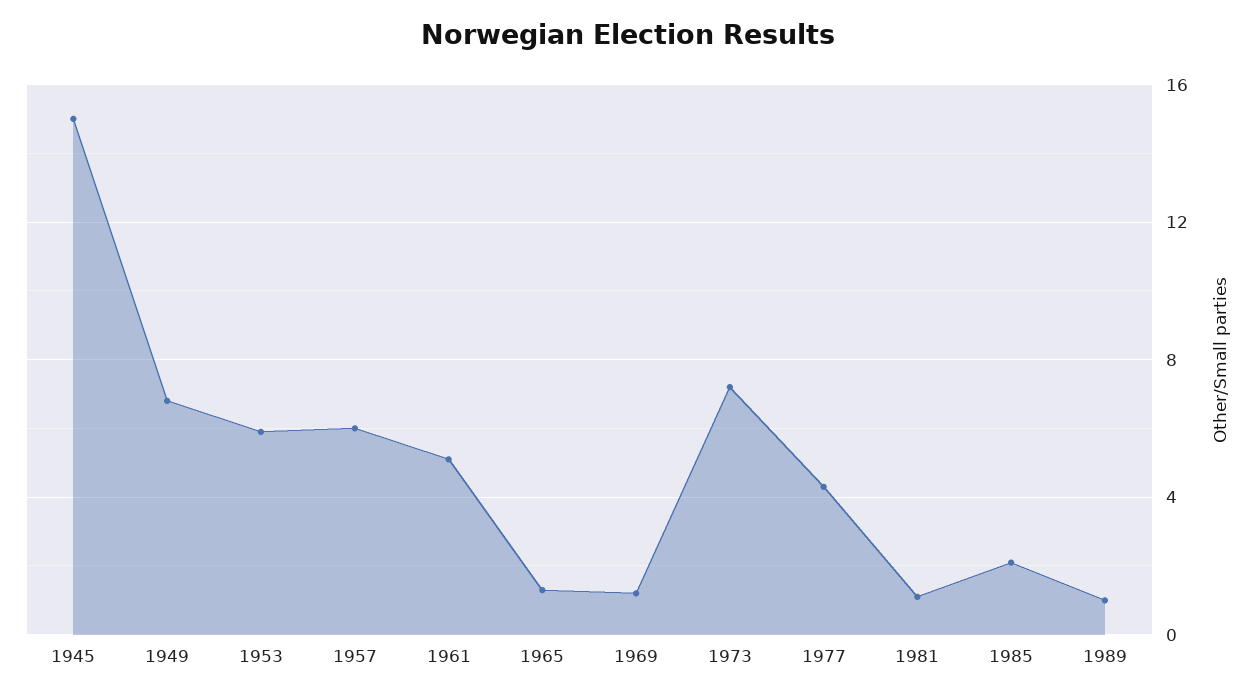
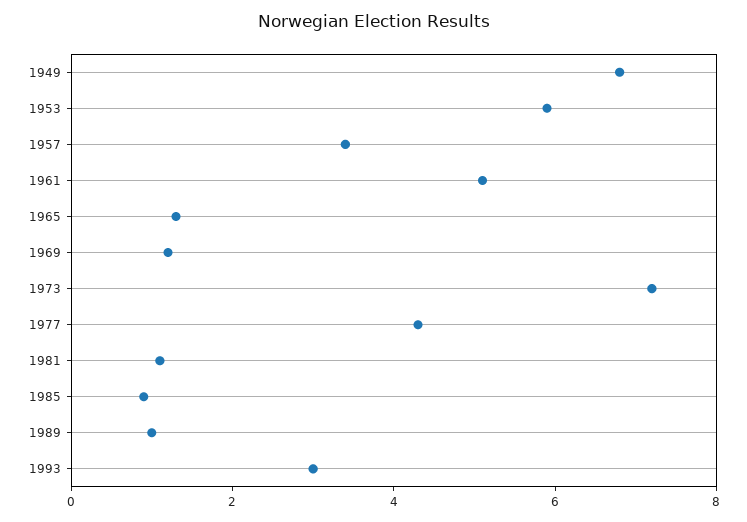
1945: 15 -> none
1957: 6 -> 3.5
1985: 2 -> 1
1993: none -> 3

